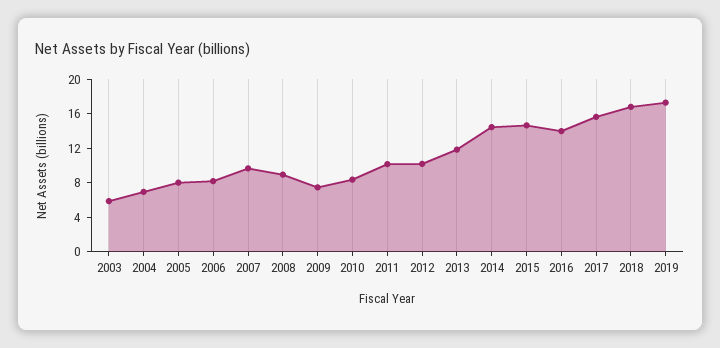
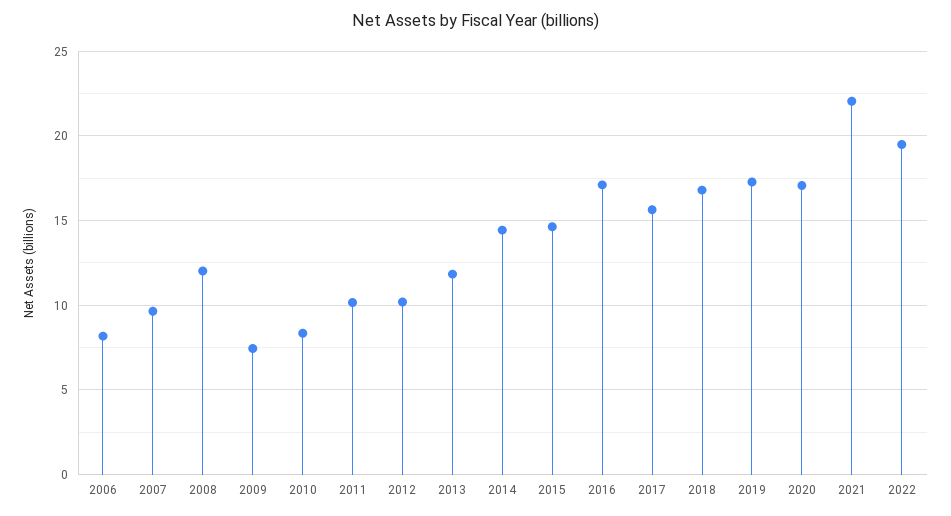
2003: 6 -> none
2004: 7 -> none
2005: 8 -> none
2008: 9 -> 12
2016: 14 -> 17
2020: none -> 17
2021: none -> 22
2022: none -> 19.5

